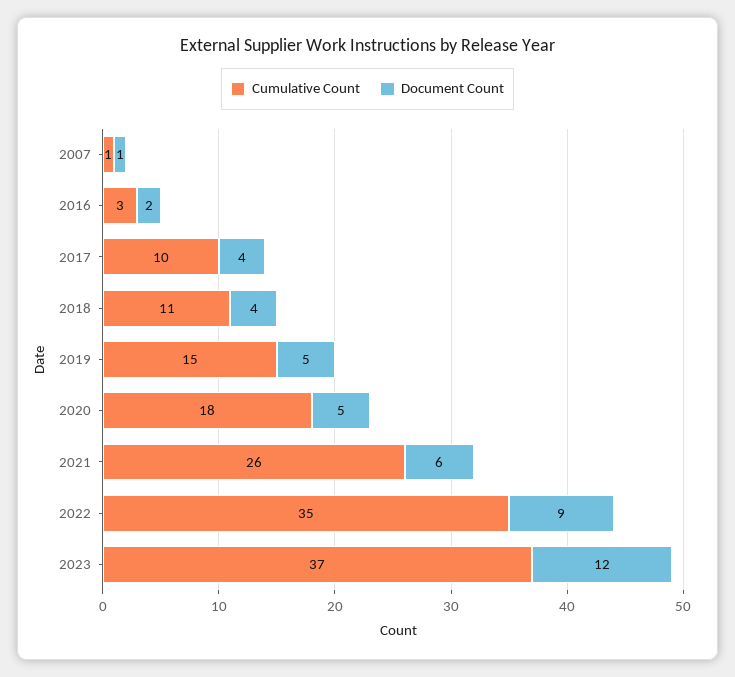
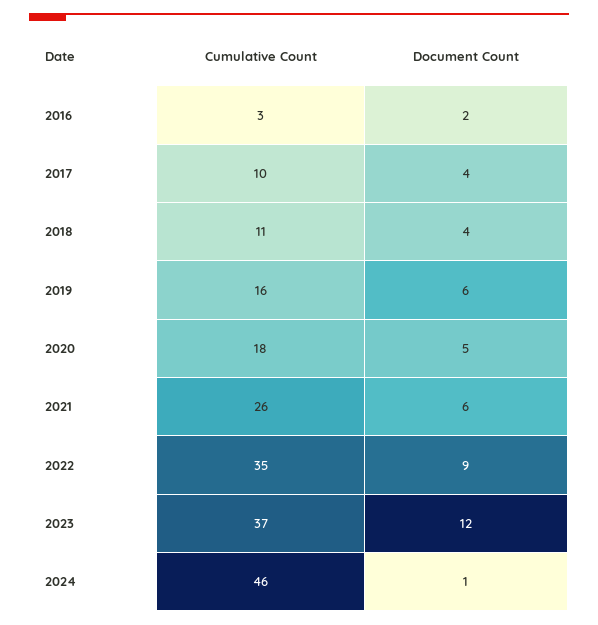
Cumulative Count, 2007: 1 -> none
Document Count, 2007: 1 -> none
Cumulative Count, 2019: 15 -> 16
Document Count, 2019: 5 -> 6
Cumulative Count, 2024: none -> 46
Document Count, 2024: none -> 1

